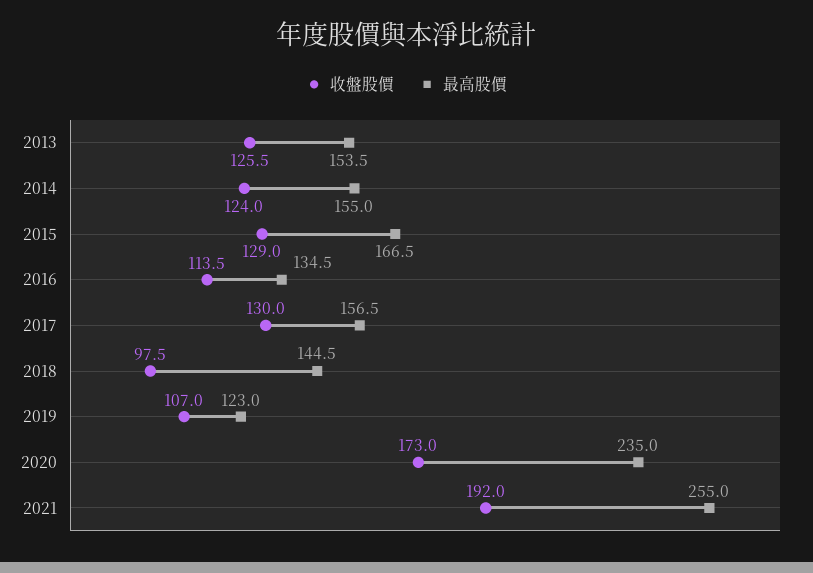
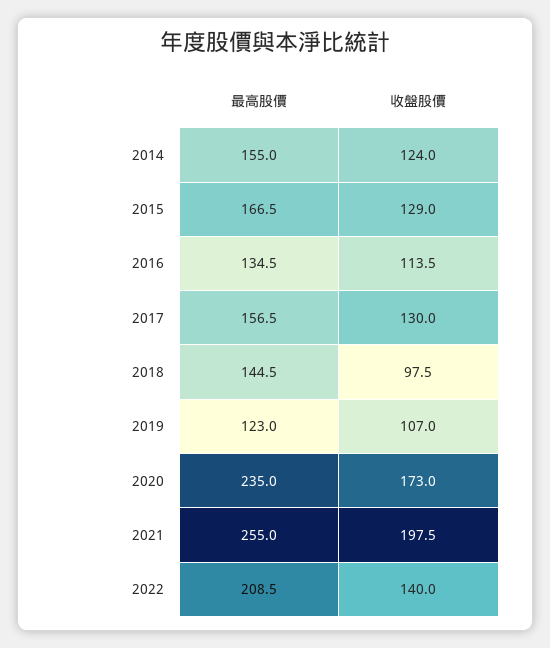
收盤股價, 2013: 125.5 -> none
最高股價, 2013: 153.5 -> none
收盤股價, 2021: 192 -> 197.5
最高股價, 2022: none -> 208.5
收盤股價, 2022: none -> 140

